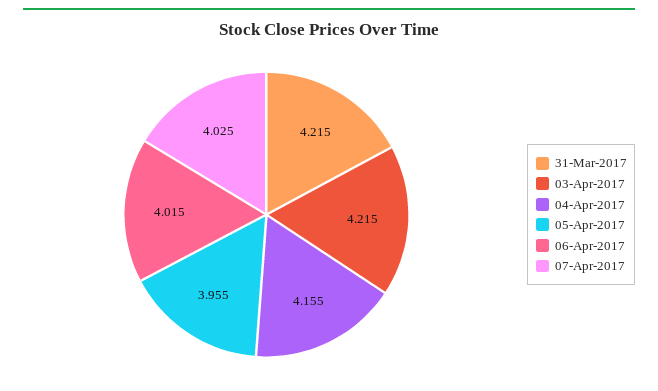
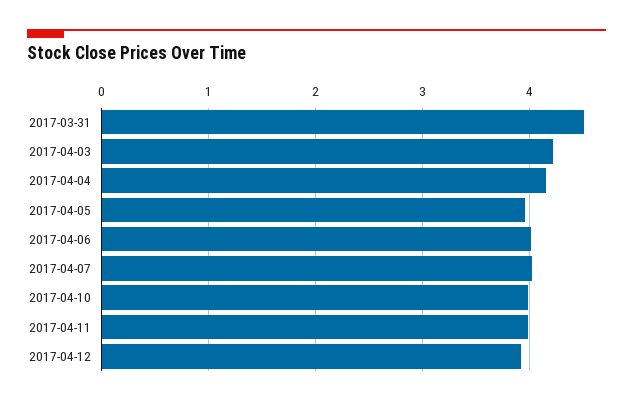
31-Mar-2017: 4.215 -> 4.5
2017-04-10: none -> 4
2017-04-11: none -> 4
2017-04-12: none -> 3.9

